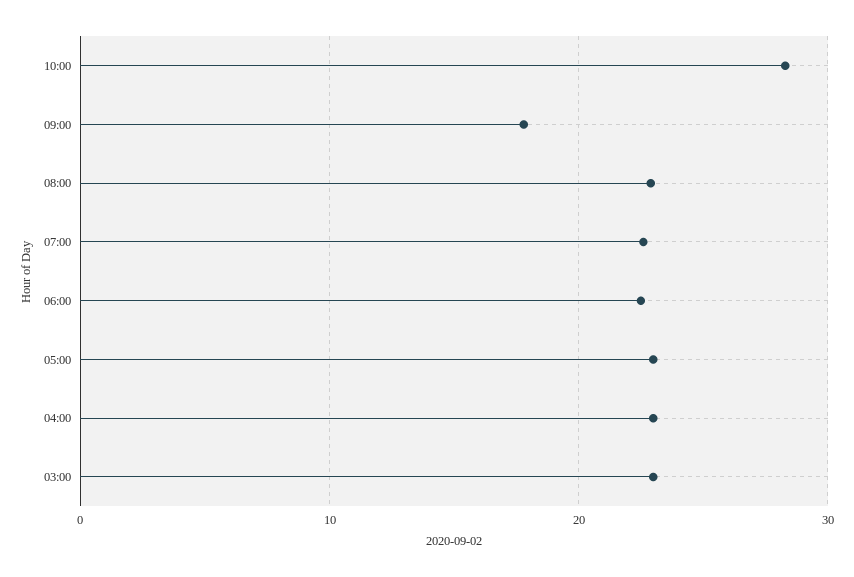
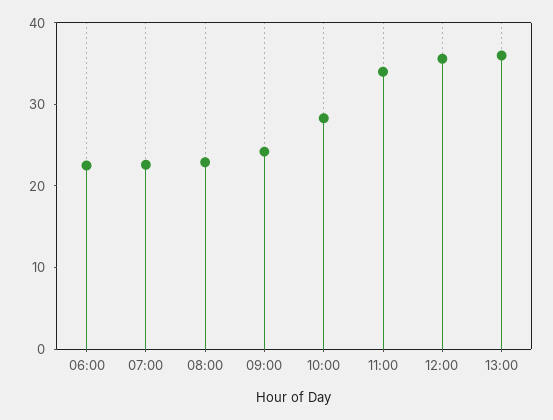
09:00: 18 -> 24
05:00: 23 -> none
04:00: 23 -> none
03:00: 23 -> none
11:00: none -> 34
12:00: none -> 36
13:00: none -> 36

